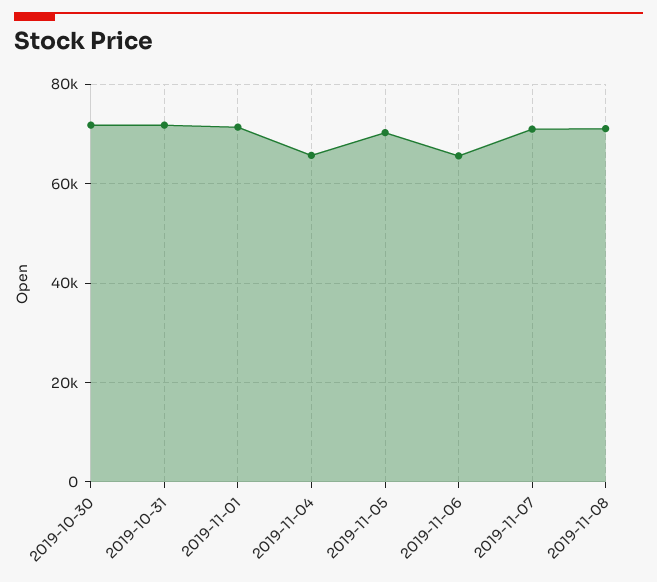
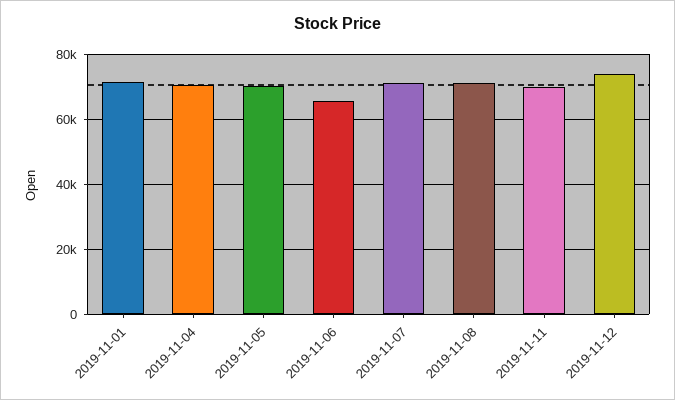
2019-10-30: 72000 -> none
2019-10-31: 72000 -> none
2019-11-04: 66000 -> 70000
2019-11-11: none -> 70000
2019-11-12: none -> 74000

